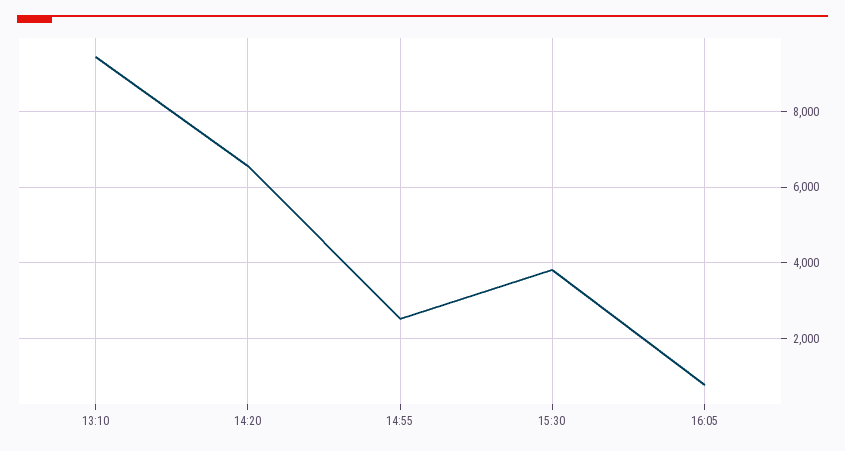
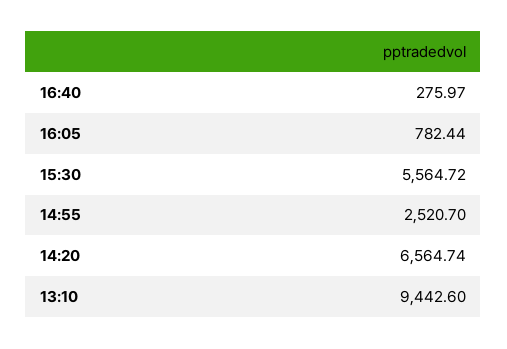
15:30: 3800 -> 5564.72
16:40: none -> 275.97

